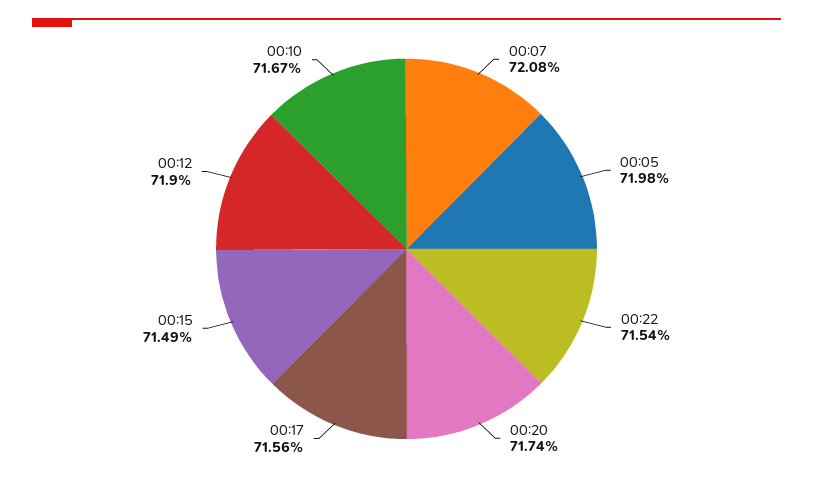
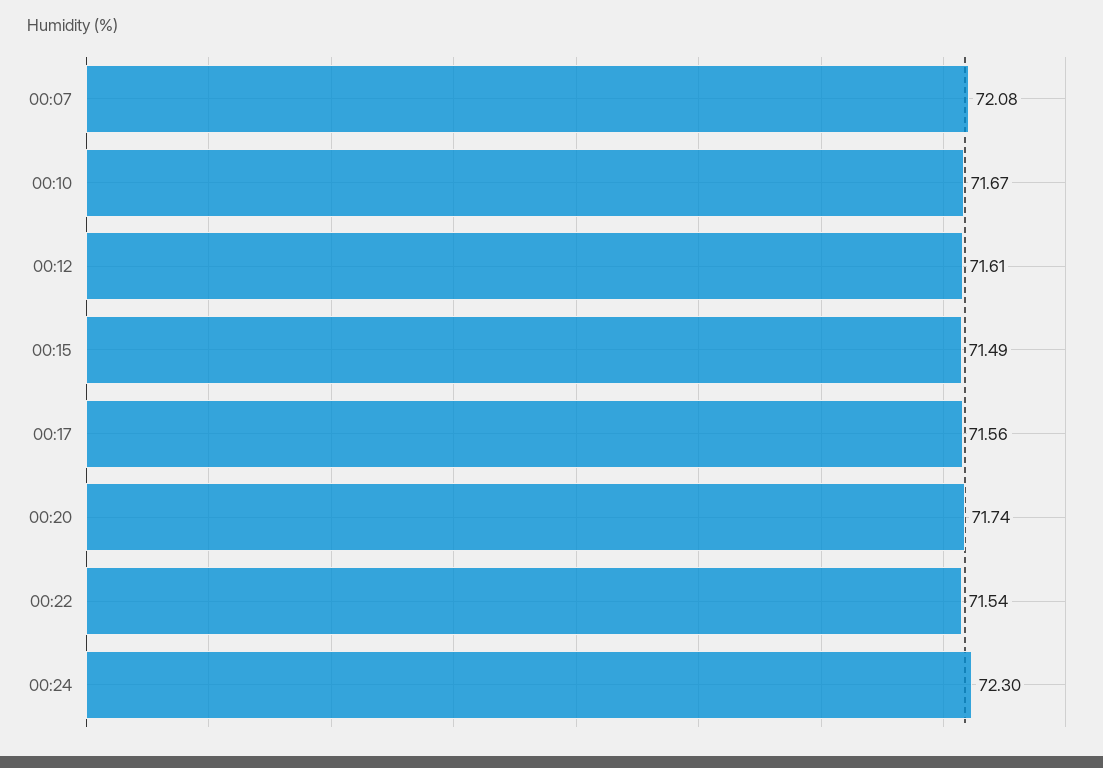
00:05: 71.98 -> none
00:12: 71.9 -> 71.61
00:24: none -> 72.3

